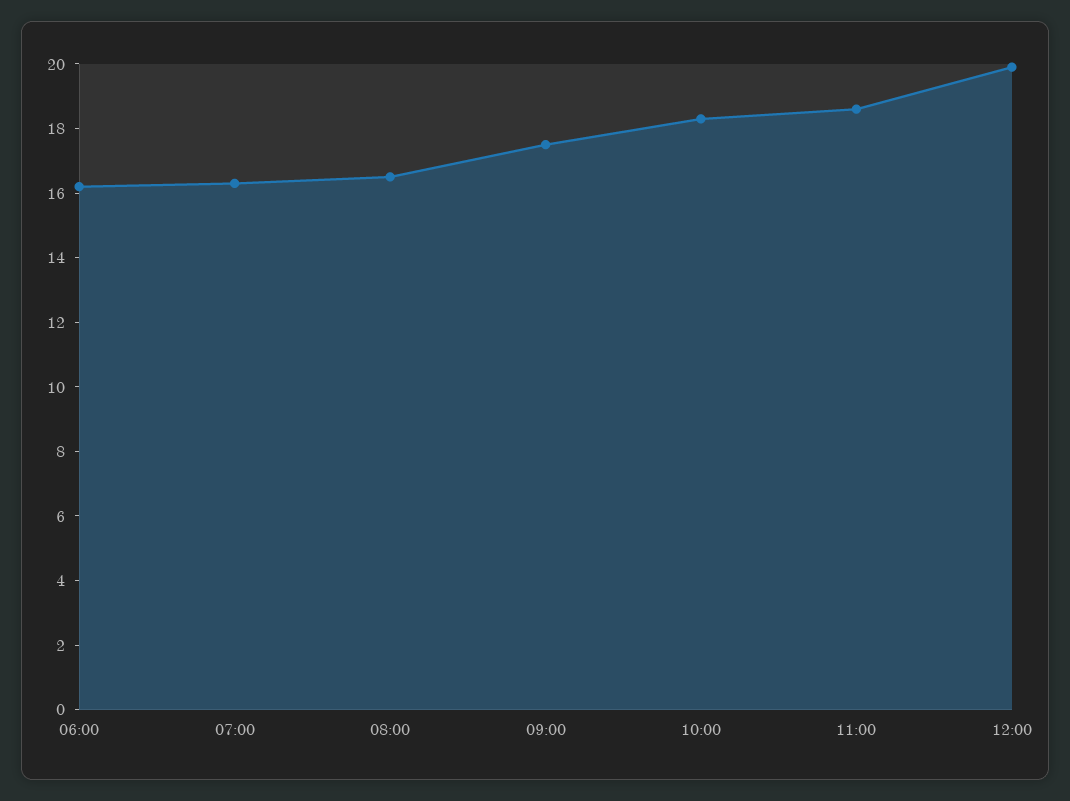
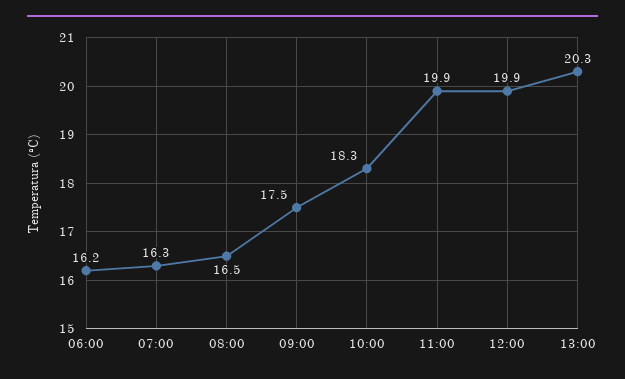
11:00: 18.5 -> 19.9
13:00: none -> 20.3

